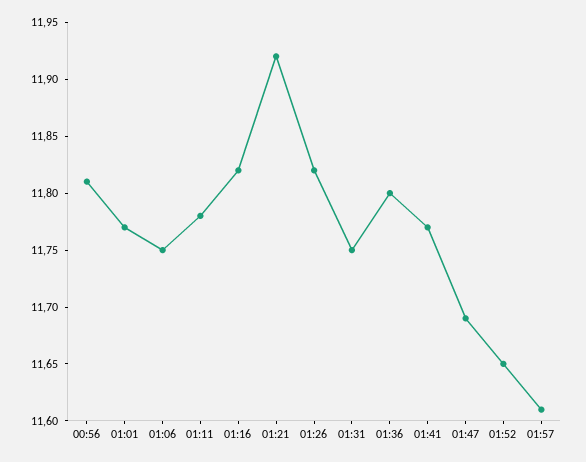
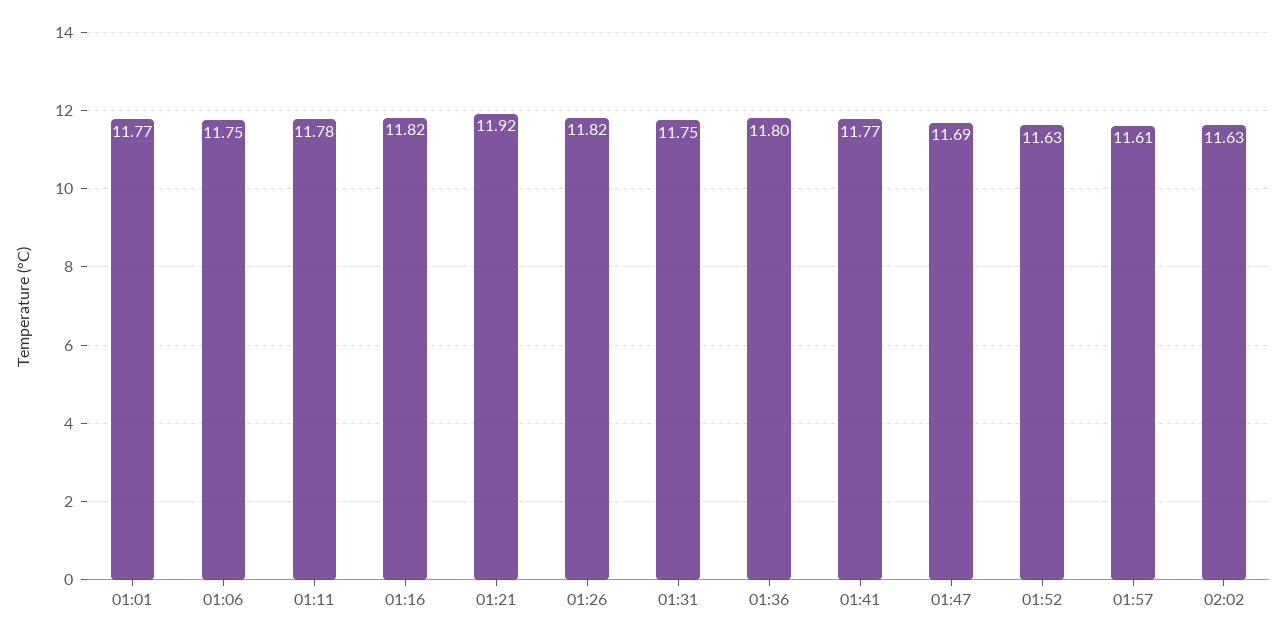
00:56: 11.81 -> none
01:52: 11.65 -> 11.63
02:02: none -> 11.63

